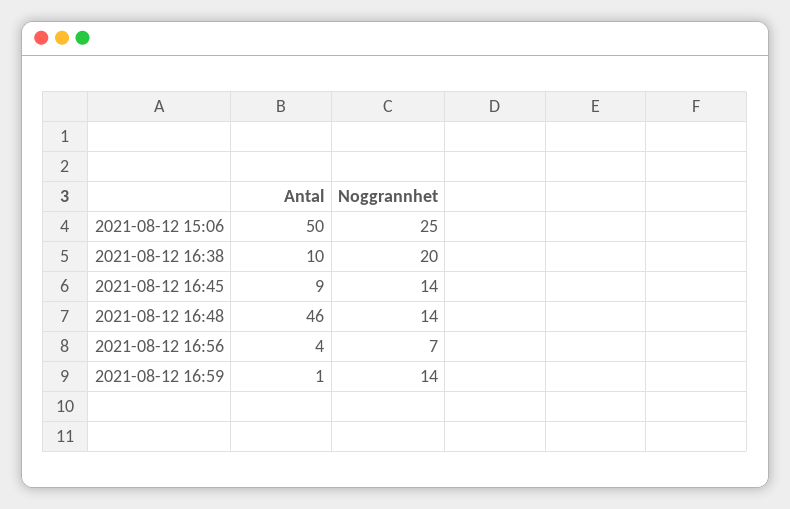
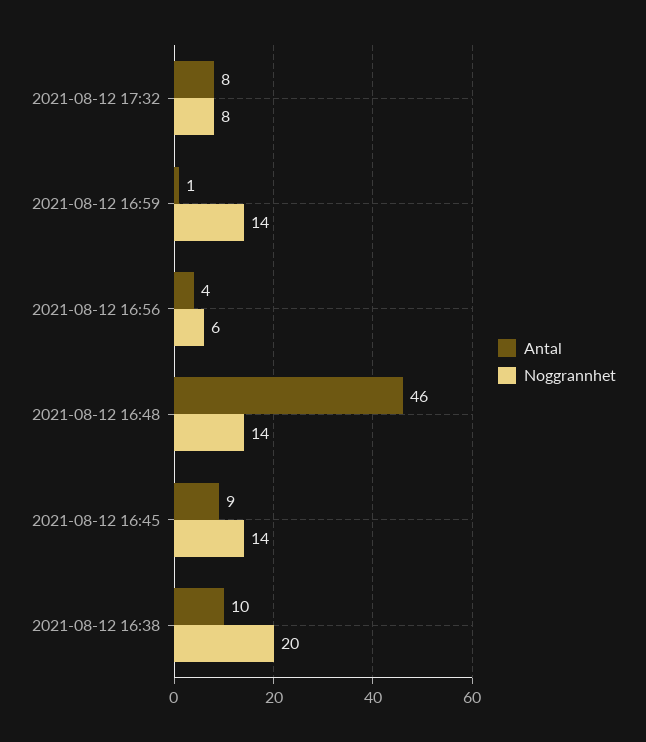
Antal, 2021-08-12 15:06: 50 -> none
Noggrannhet, 2021-08-12 15:06: 25 -> none
Noggrannhet, 2021-08-12 16:56: 7 -> 6
Antal, 2021-08-12 17:32: none -> 8
Noggrannhet, 2021-08-12 17:32: none -> 8

